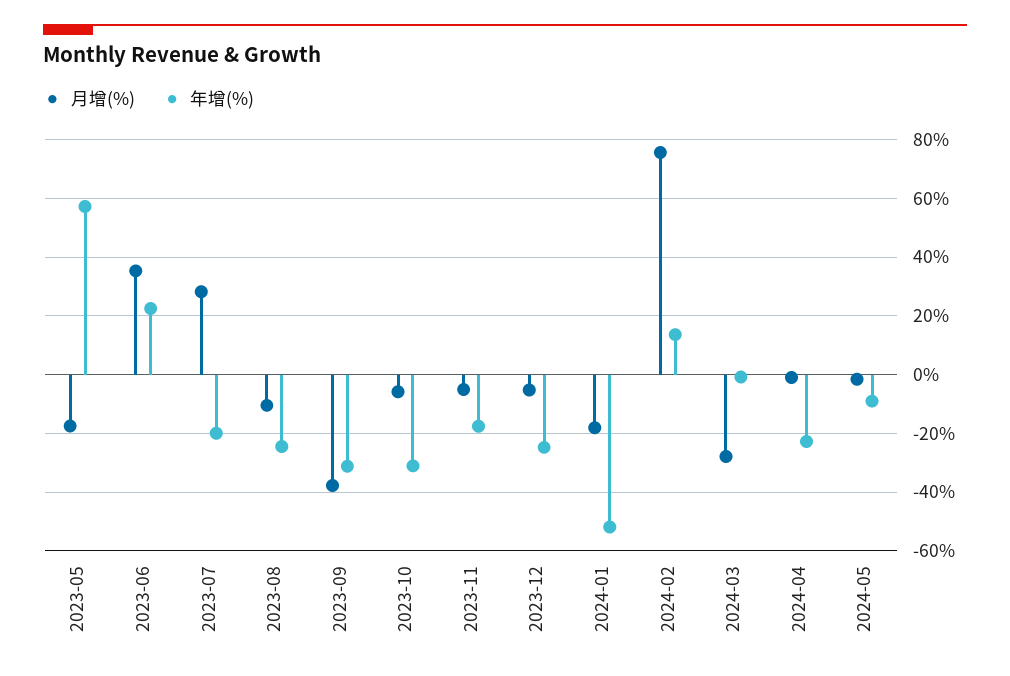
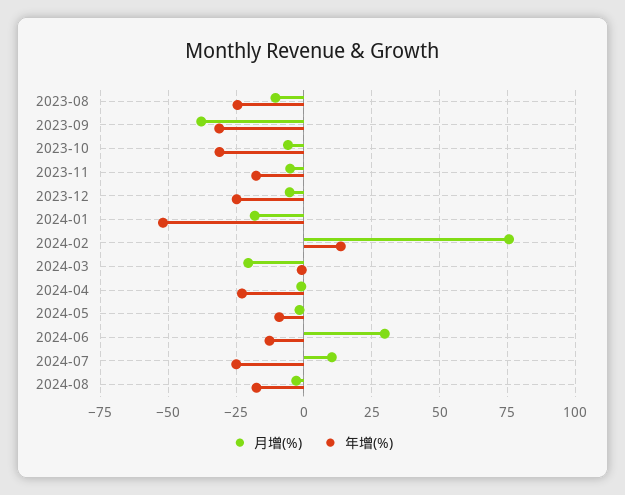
月增(%), 2023-05: -17.5 -> none
年增(%), 2023-05: 57.5 -> none
月增(%), 2023-06: 35 -> none
年增(%), 2023-06: 22.5 -> none
月增(%), 2023-07: 27.5 -> none
年增(%), 2023-07: -20 -> none
月增(%), 2024-03: -27.5 -> -20
月增(%), 2024-06: none -> 30
年增(%), 2024-06: none -> -12.5
月增(%), 2024-07: none -> 10
年增(%), 2024-07: none -> -25
月增(%), 2024-08: none -> -2.5
年增(%), 2024-08: none -> -17.5

